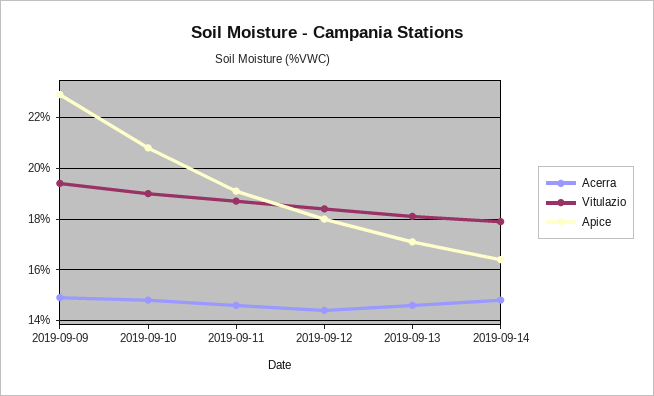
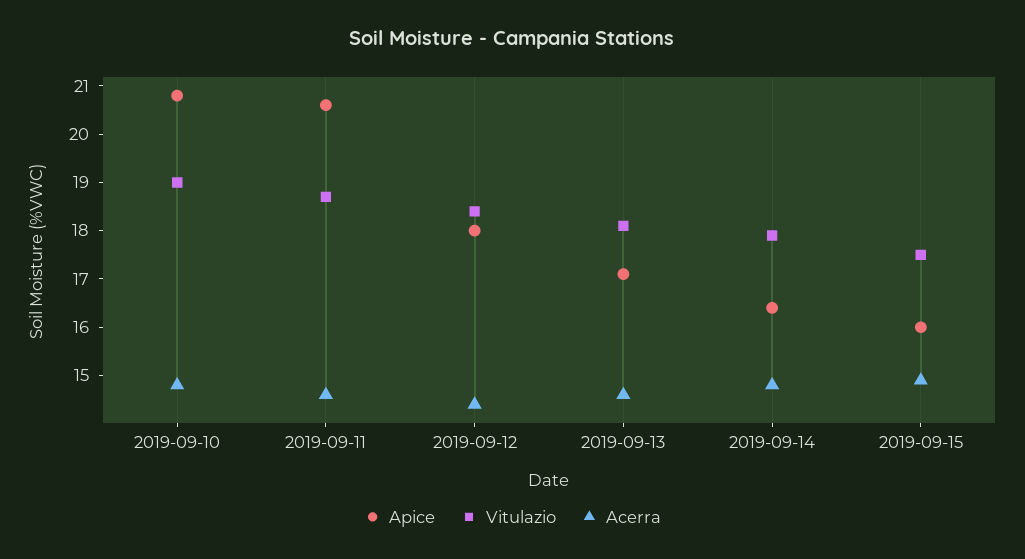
Acerra, 2019-09-09: 15 -> none
Vitulazio, 2019-09-09: 19.5 -> none
Apice, 2019-09-09: 23 -> none
Apice, 2019-09-11: 19 -> 20.5
Apice, 2019-09-15: none -> 16
Vitulazio, 2019-09-15: none -> 17.5
Acerra, 2019-09-15: none -> 15

